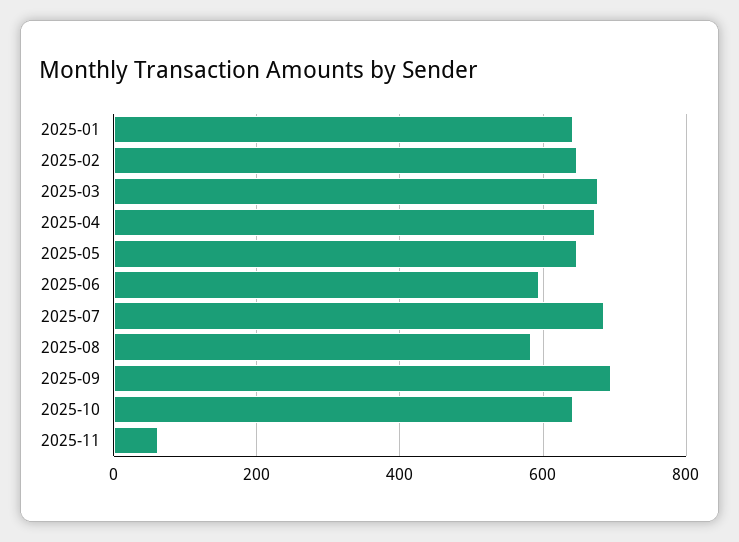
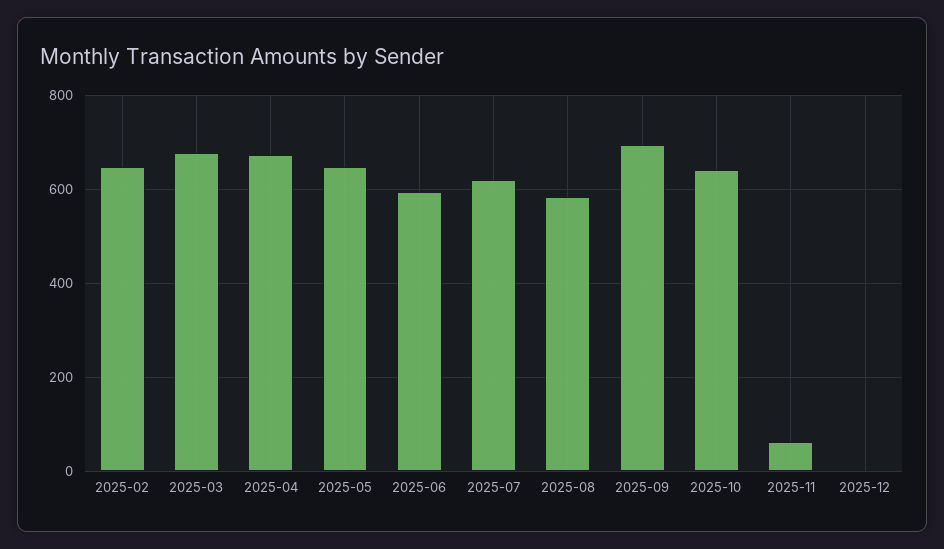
2025-01: 640 -> none
2025-07: 680 -> 620
2025-12: none -> 0

